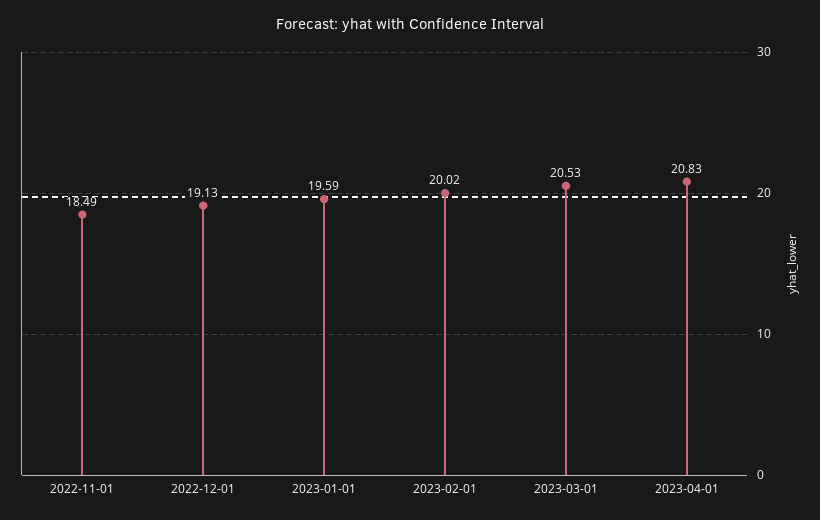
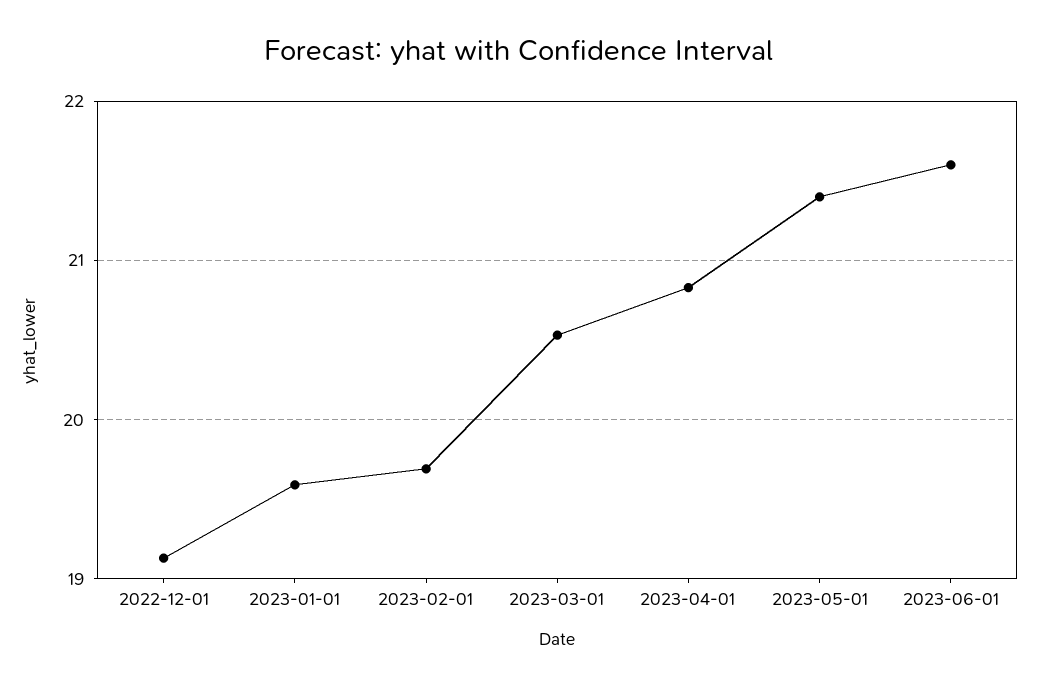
2022-11-01: 18.49 -> none
2023-02-01: 20.02 -> 19.7
2023-05-01: none -> 21.4
2023-06-01: none -> 21.6

